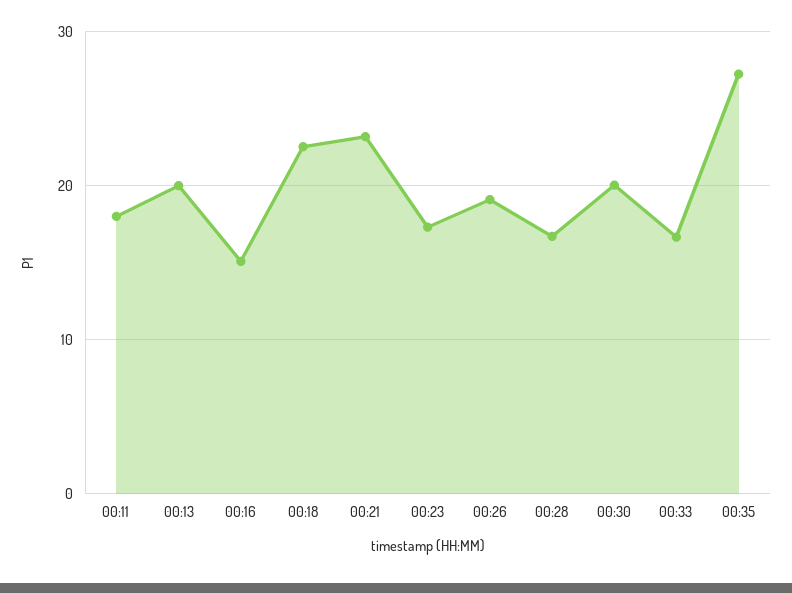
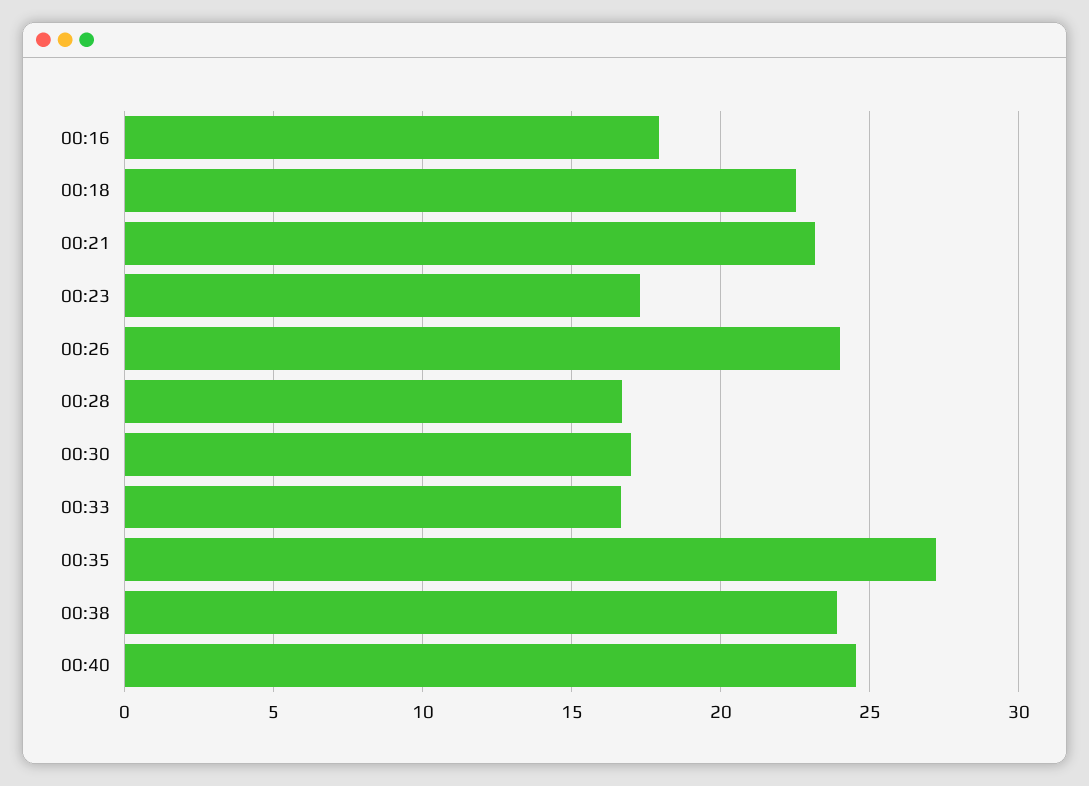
00:11: 18 -> none
00:13: 20 -> none
00:16: 15 -> 18
00:26: 19 -> 24
00:30: 20 -> 17
00:38: none -> 24
00:40: none -> 24.5

